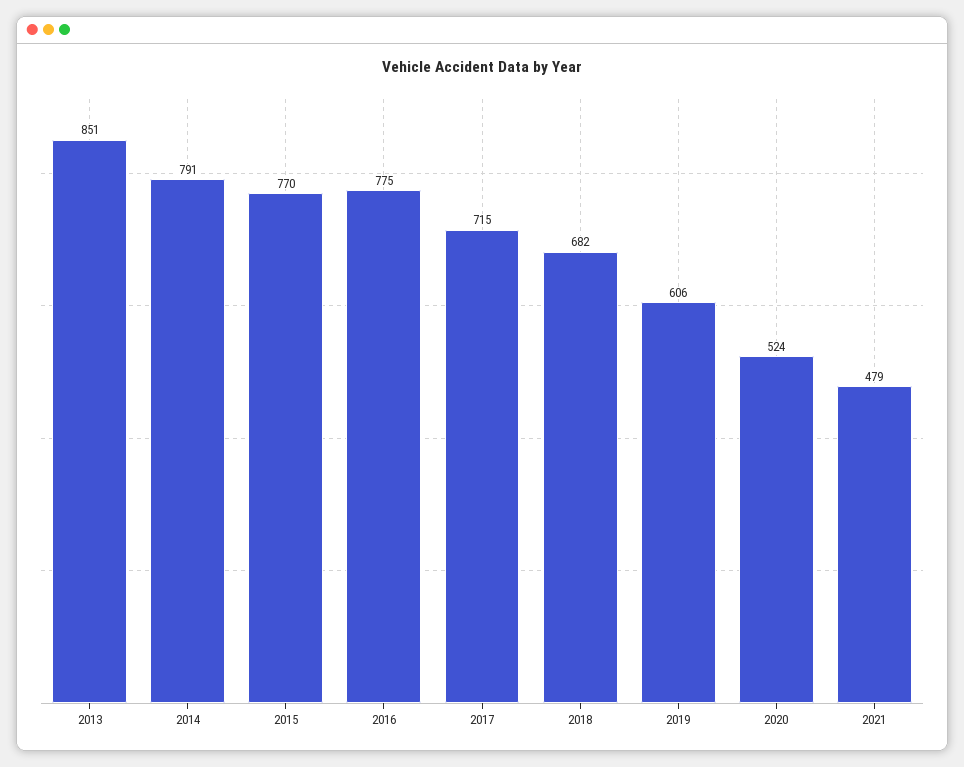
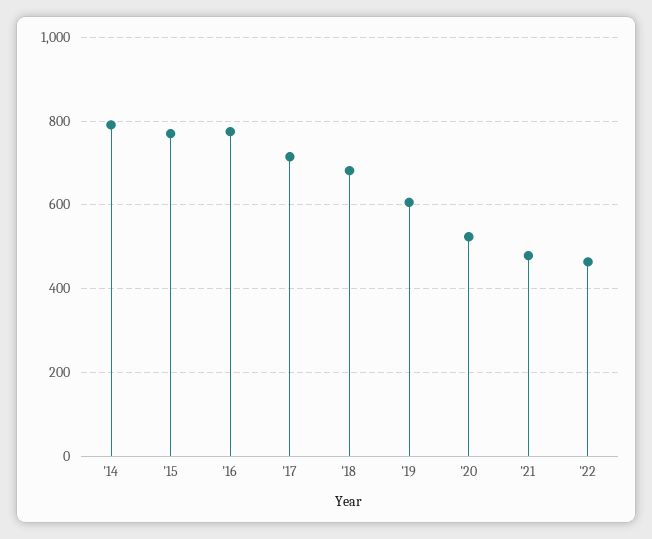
2013: 851 -> none
'22: none -> 460

